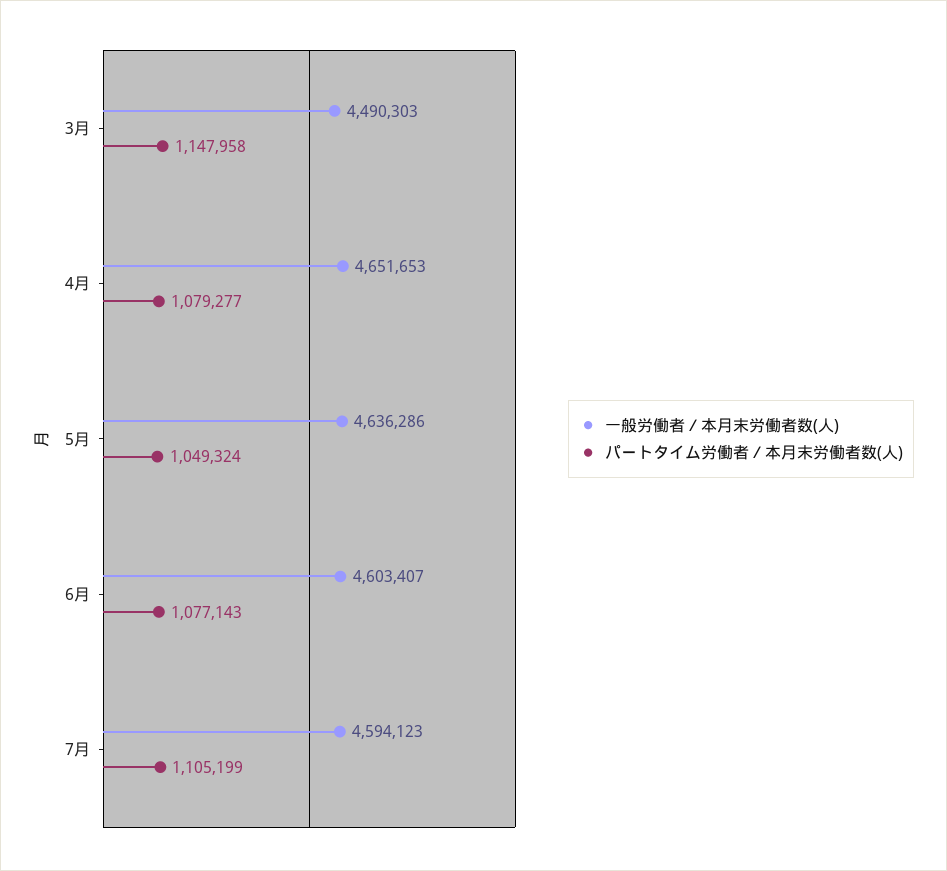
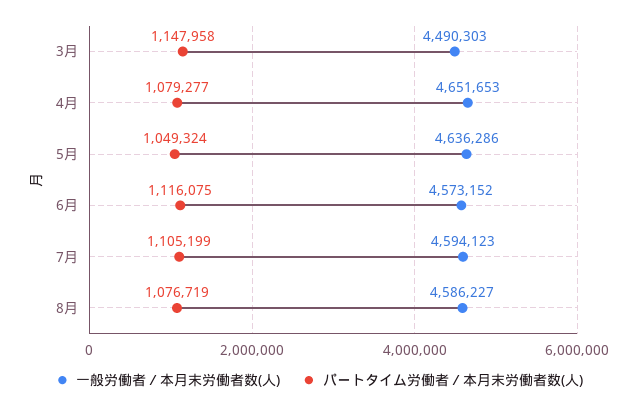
一般労働者／本月末労働者数(人), 6月: 4603407 -> 4573152
パートタイム労働者／本月末労働者数(人), 6月: 1077143 -> 1116075
一般労働者／本月末労働者数(人), 8月: none -> 4586227
パートタイム労働者／本月末労働者数(人), 8月: none -> 1076719

